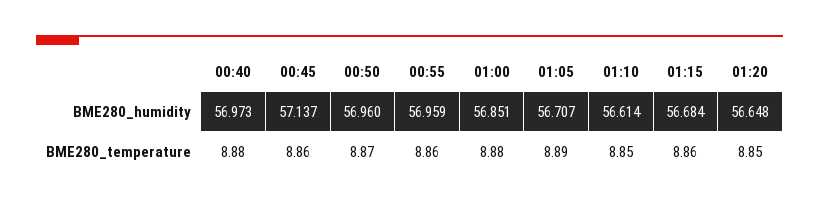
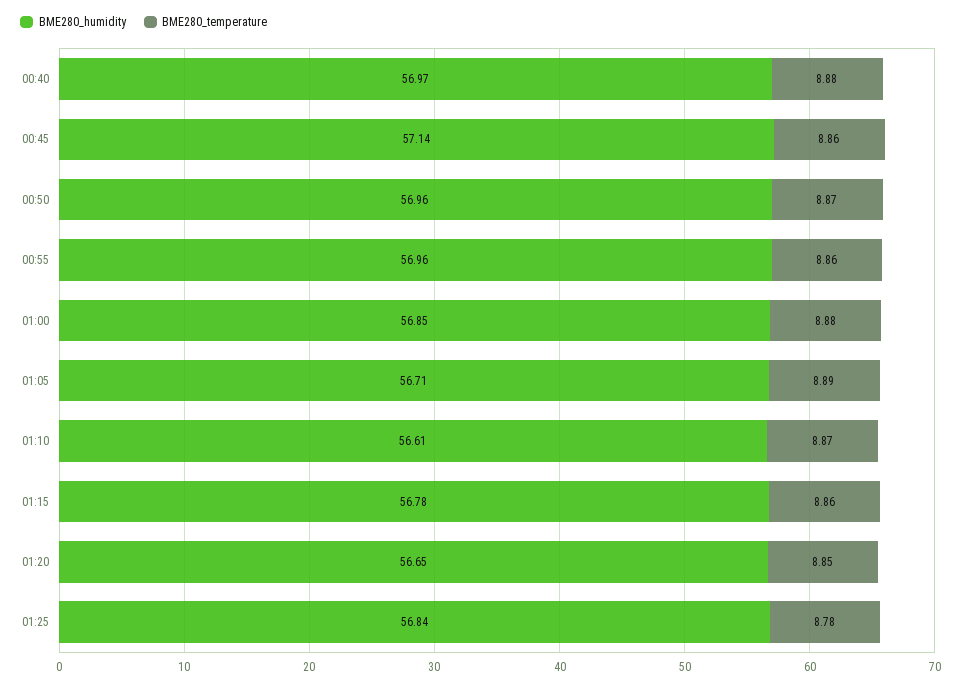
BME280_humidity, 01:15: 56.684 -> 56.78
BME280_temperature, 01:10: 8.85 -> 8.87
BME280_humidity, 01:25: none -> 56.84
BME280_temperature, 01:25: none -> 8.78

